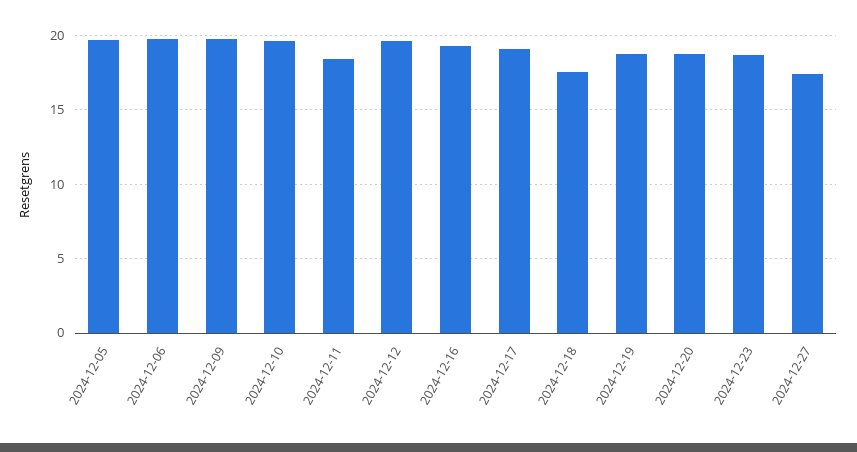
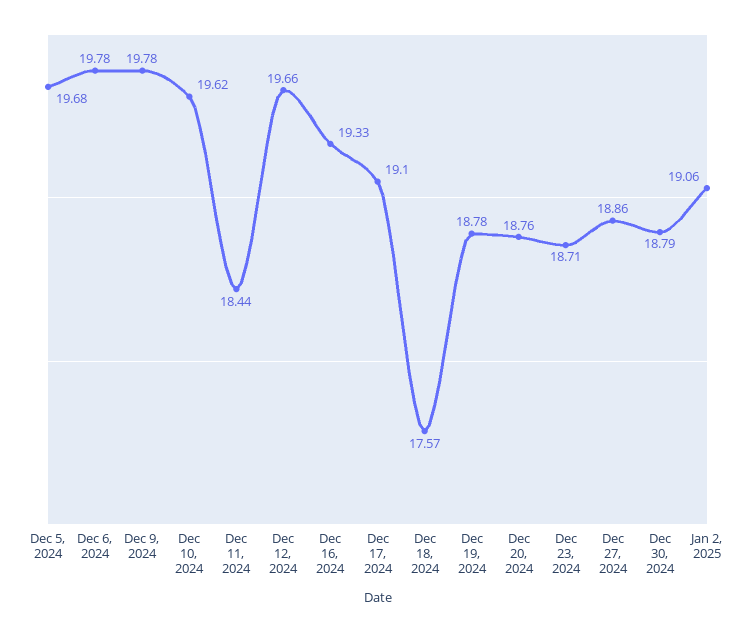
2024-12-27: 17.5 -> 18.86
Dec 30, 2024: none -> 18.79
Jan 2, 2025: none -> 19.06

